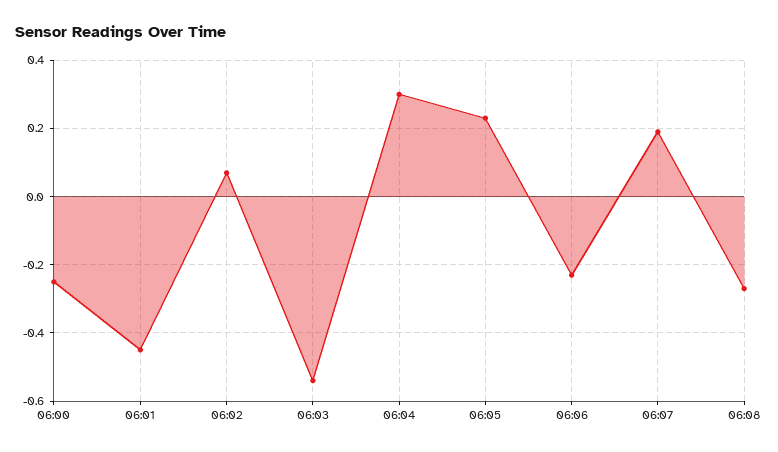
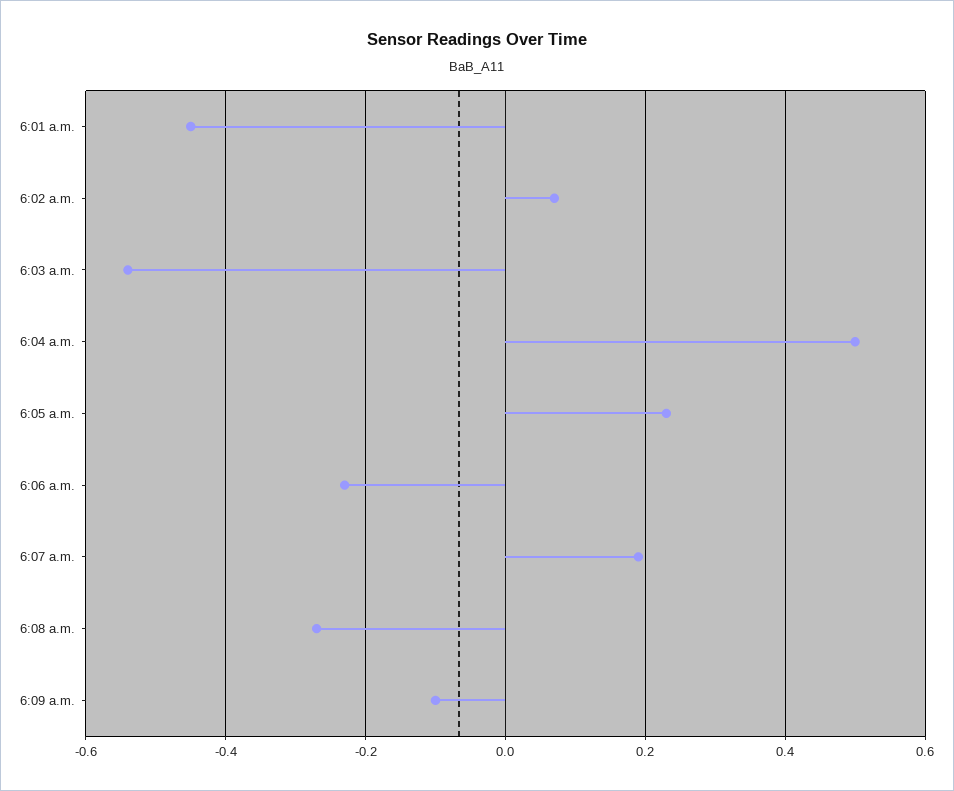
06:00: -0.25 -> none
06:04: 0.3 -> 0.5
6:09 a.m.: none -> -0.1

